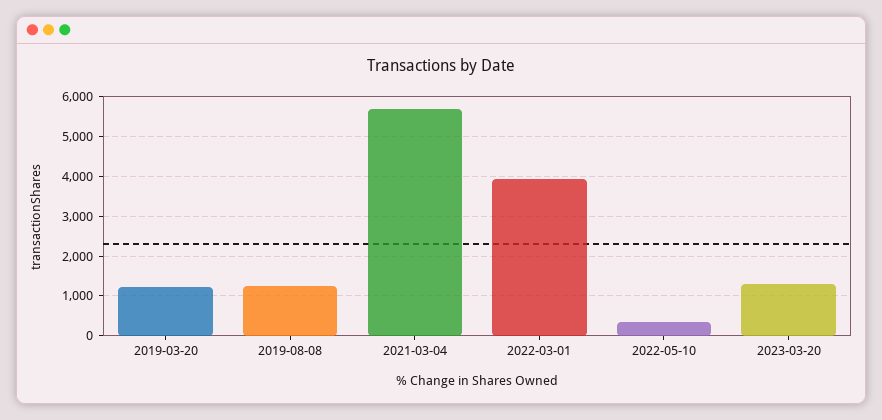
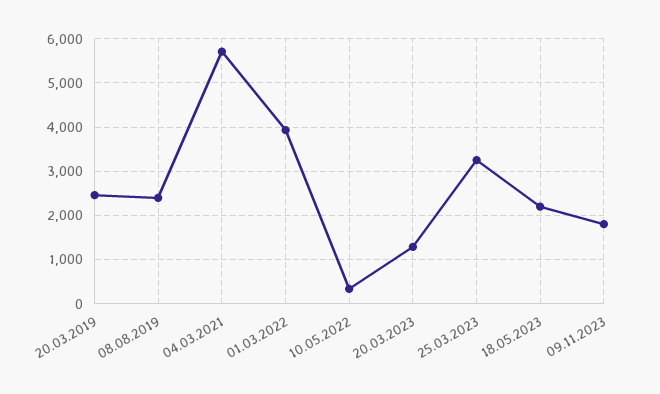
2019-03-20: 1200 -> 2400
2019-08-08: 1200 -> 2400
25.03.2023: none -> 3200
18.05.2023: none -> 2200
09.11.2023: none -> 1800

